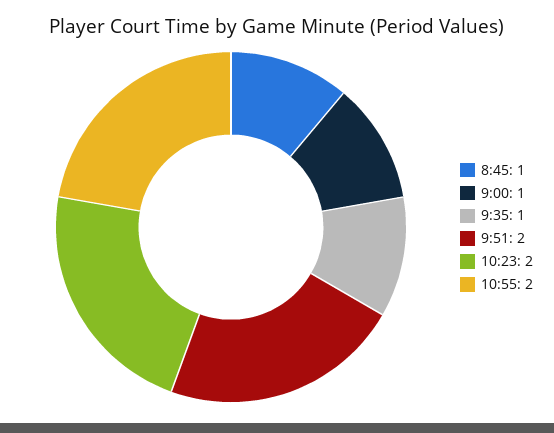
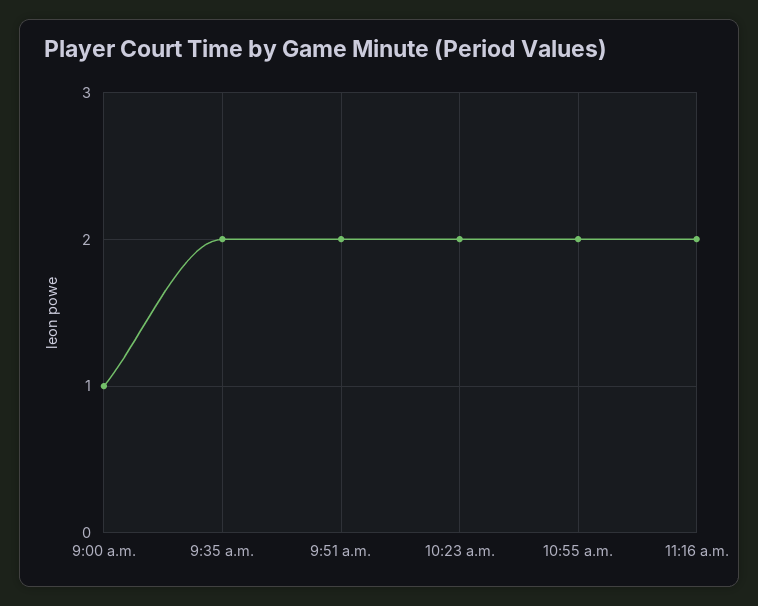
8:45: 1 -> none
9:35: 1 -> 2
11:16 a.m.: none -> 2

